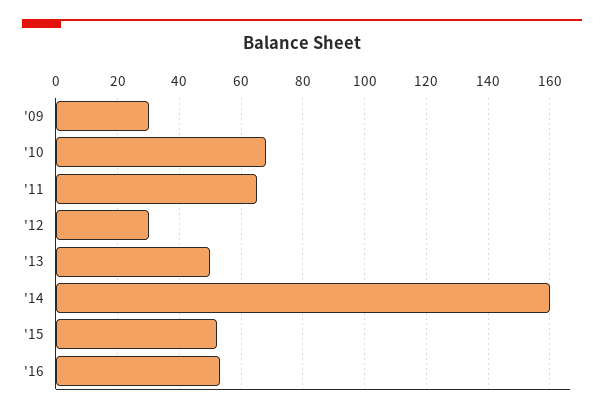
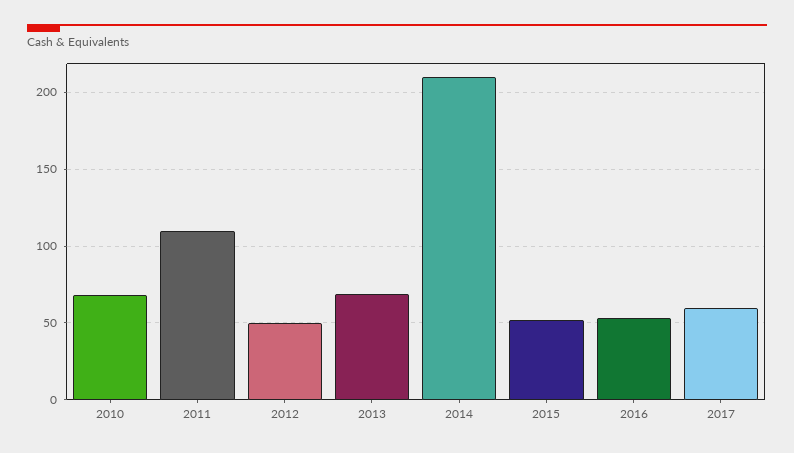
'09: 30 -> none
'11: 65 -> 110
'12: 30 -> 50
'13: 50 -> 70
'14: 160 -> 210
2017: none -> 60

